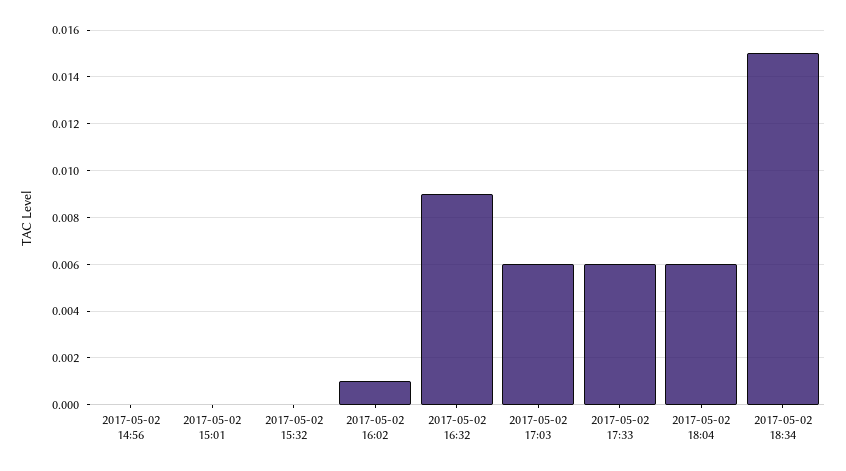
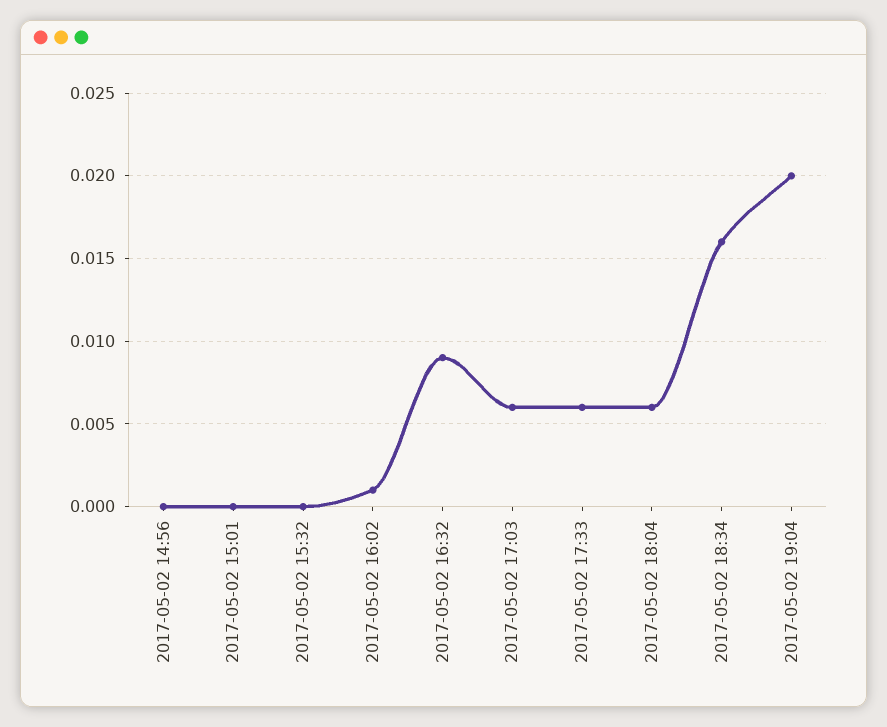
2017-05-02 18:34: 0.015 -> 0.016
2017-05-02 19:04: none -> 0.02

